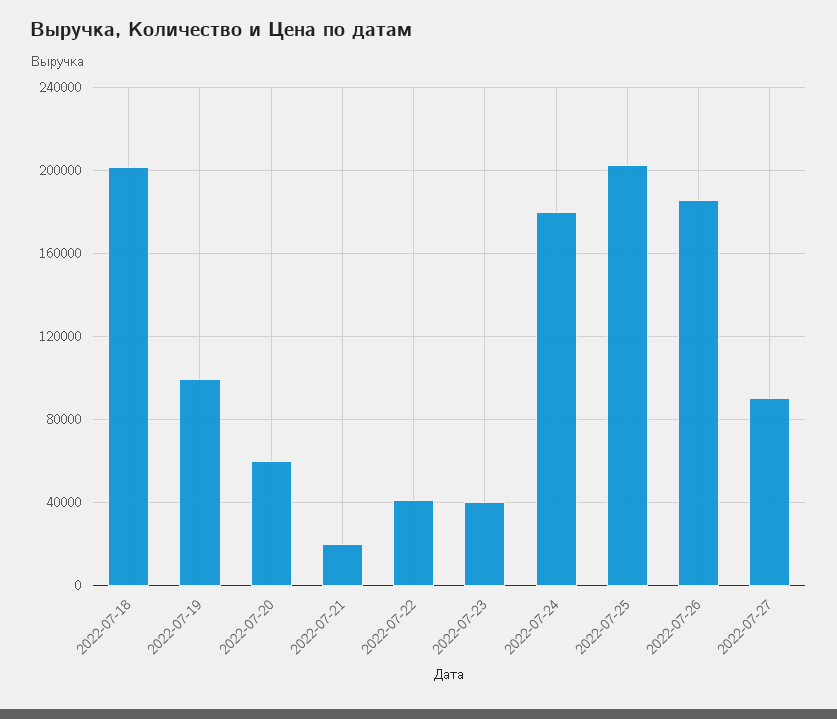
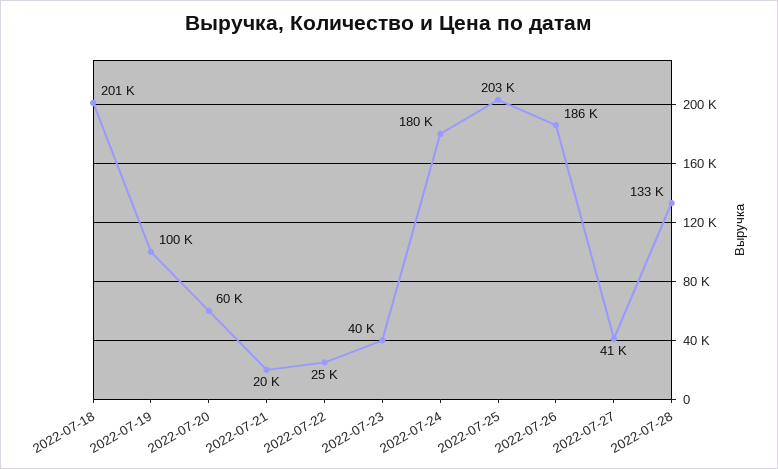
2022-07-22: 40000 -> 25000
2022-07-27: 90000 -> 41000
2022-07-28: none -> 133000

